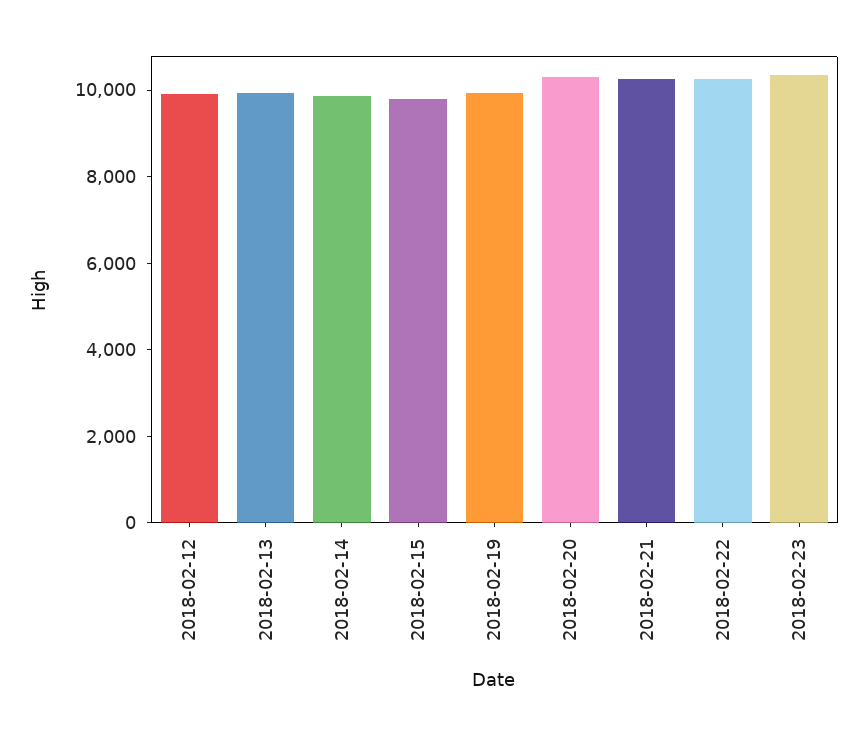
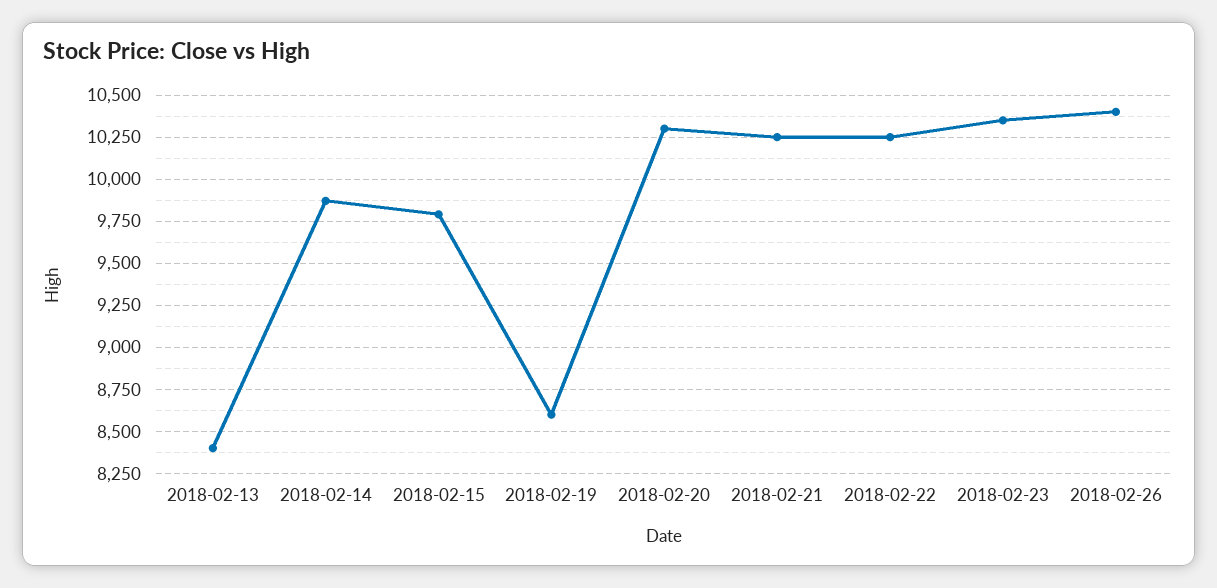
2018-02-12: 10000 -> none
2018-02-13: 10000 -> 8400
2018-02-19: 10000 -> 8600
2018-02-26: none -> 10400

